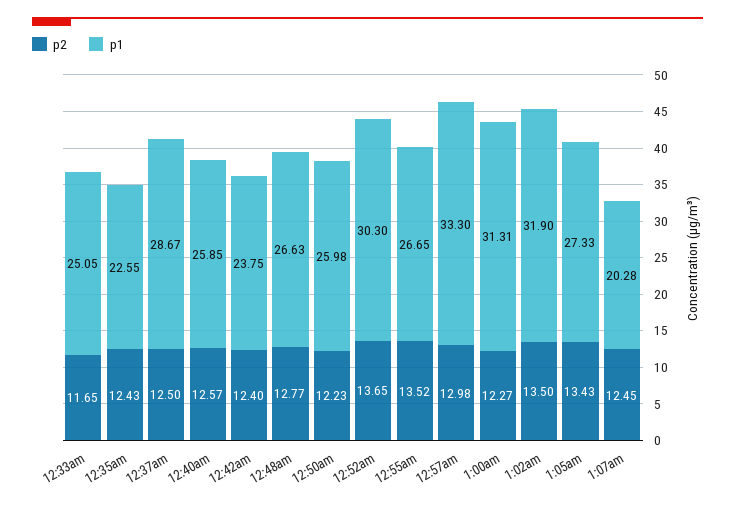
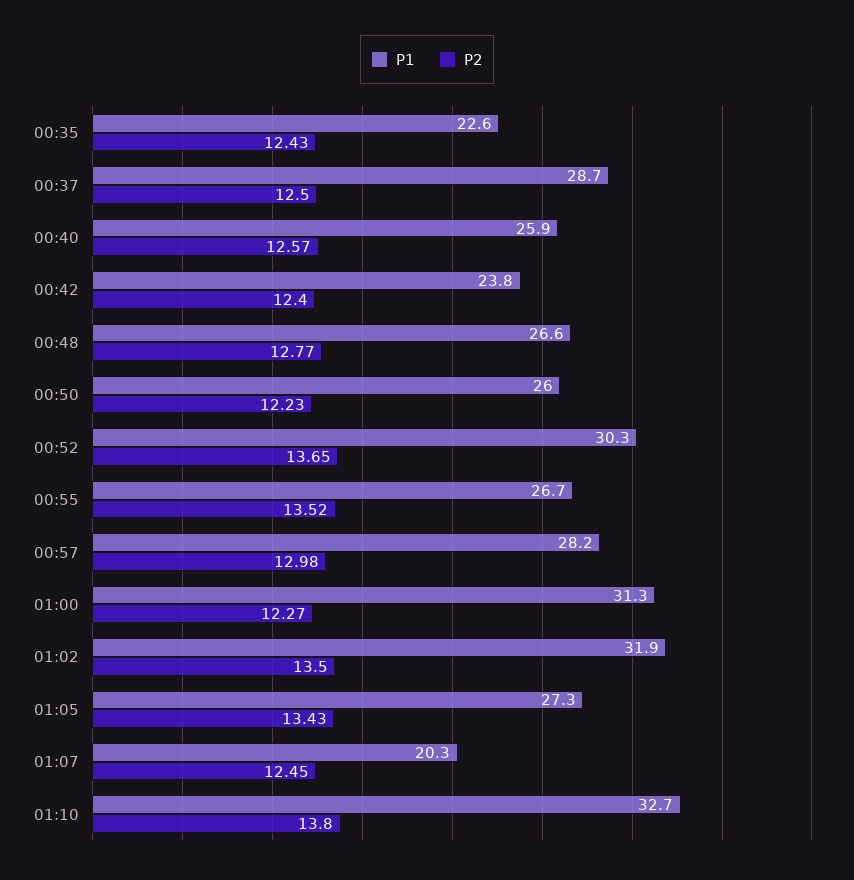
p2, 12:33am: 11.65 -> none
p1, 12:33am: 25.05 -> none
p1, 12:57am: 33.3 -> 28.2
p1, 01:10: none -> 32.7
p2, 01:10: none -> 13.8

